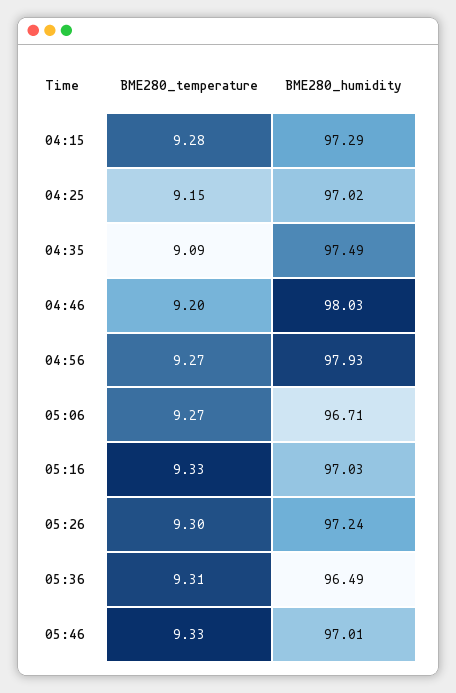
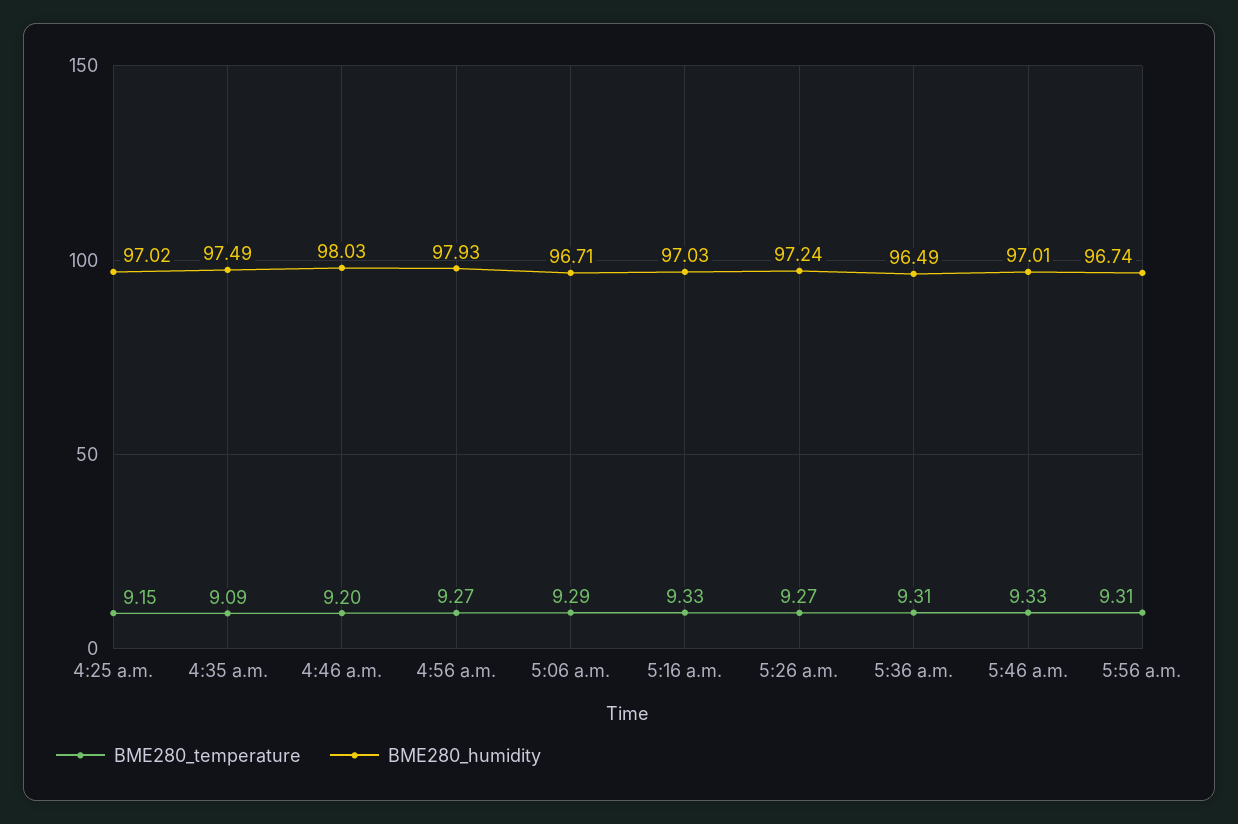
BME280_temperature, 04:15: 9.28 -> none
BME280_humidity, 04:15: 97.29 -> none
BME280_temperature, 05:06: 9.27 -> 9.29
BME280_temperature, 05:26: 9.3 -> 9.27
BME280_temperature, 5:56 a.m.: none -> 9.31
BME280_humidity, 5:56 a.m.: none -> 96.74

